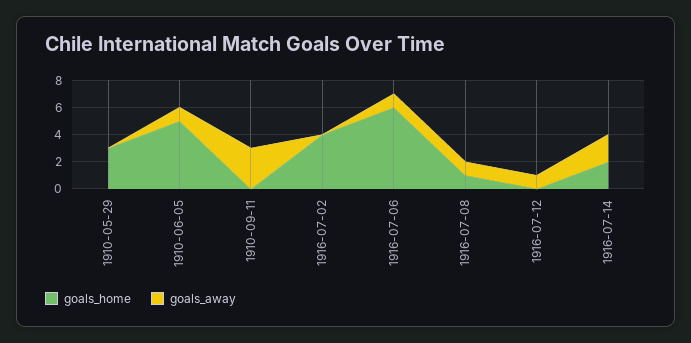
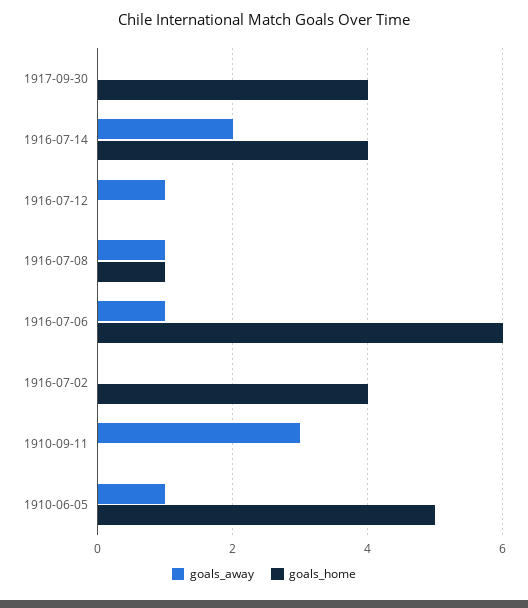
goals_home, 1910-05-29: 3 -> none
goals_away, 1910-05-29: 0 -> none
goals_home, 1916-07-14: 2 -> 4
goals_away, 1917-09-30: none -> 0
goals_home, 1917-09-30: none -> 4

